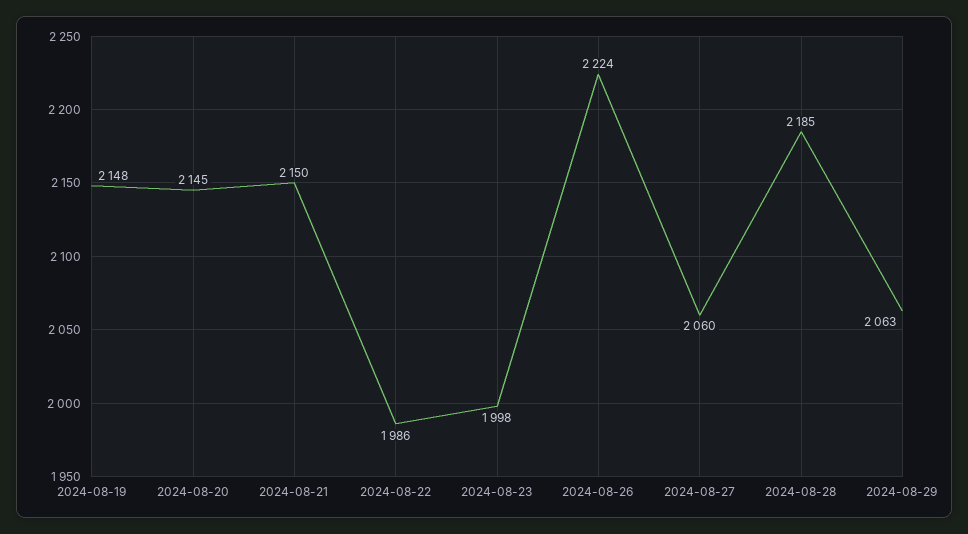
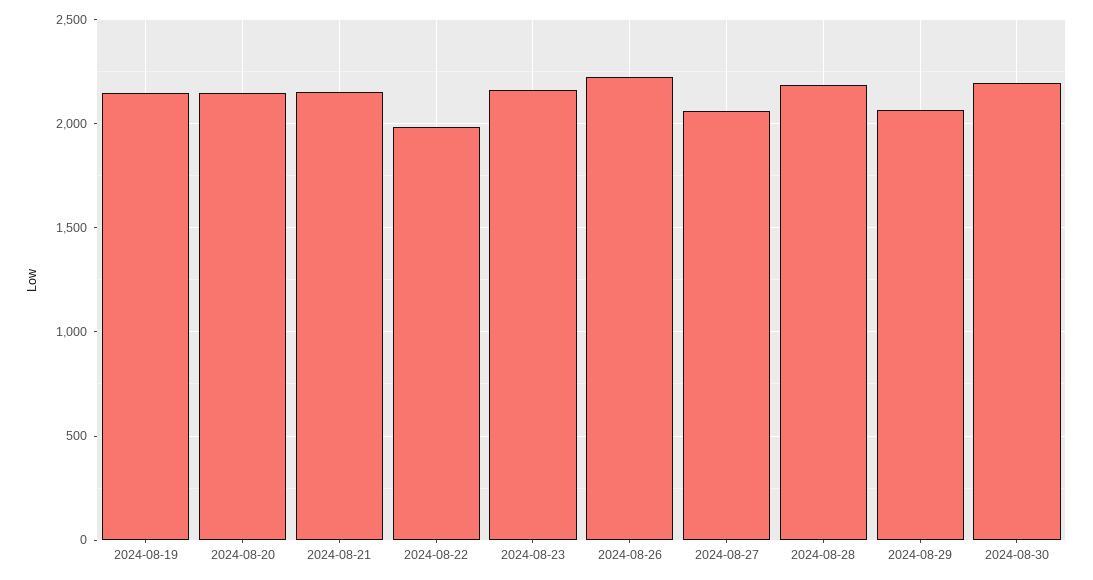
2024-08-23: 1998 -> 2150
2024-08-30: none -> 2200

